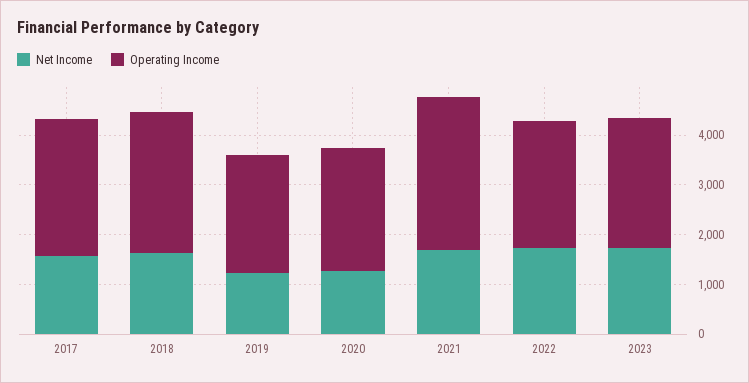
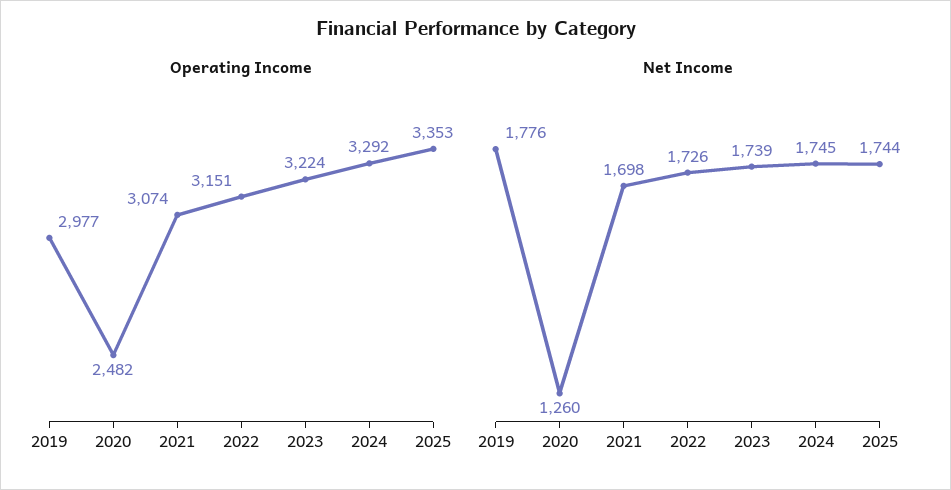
Net Income, 2017: 1600 -> none
Operating Income, 2017: 2800 -> none
Net Income, 2018: 1600 -> none
Operating Income, 2018: 2800 -> none
Net Income, 2019: 1200 -> 1776
Operating Income, 2019: 2400 -> 2977
Operating Income, 2022: 2600 -> 3151
Operating Income, 2023: 2600 -> 3224
Operating Income, 2024: none -> 3292
Operating Income, 2025: none -> 3353
Net Income, 2024: none -> 1745
Net Income, 2025: none -> 1744

